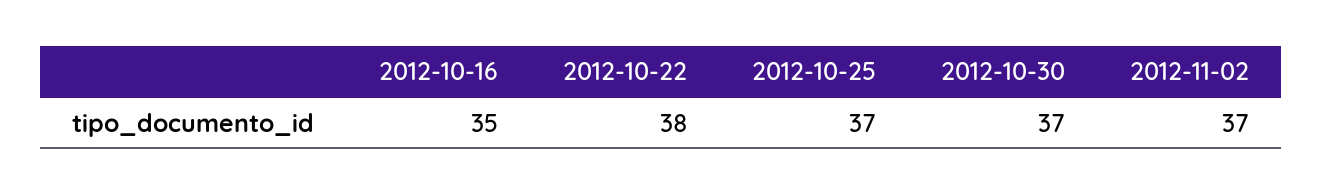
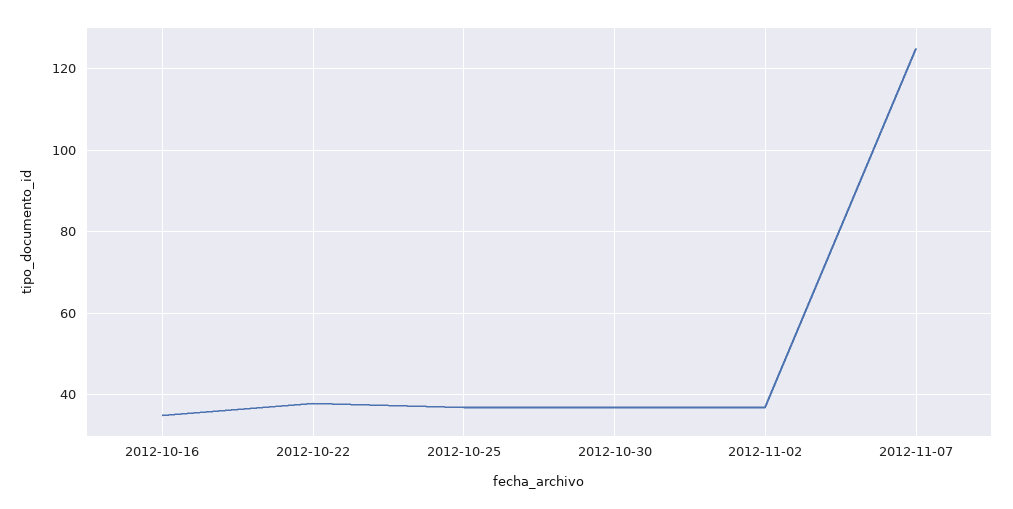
2012-11-07: none -> 125

